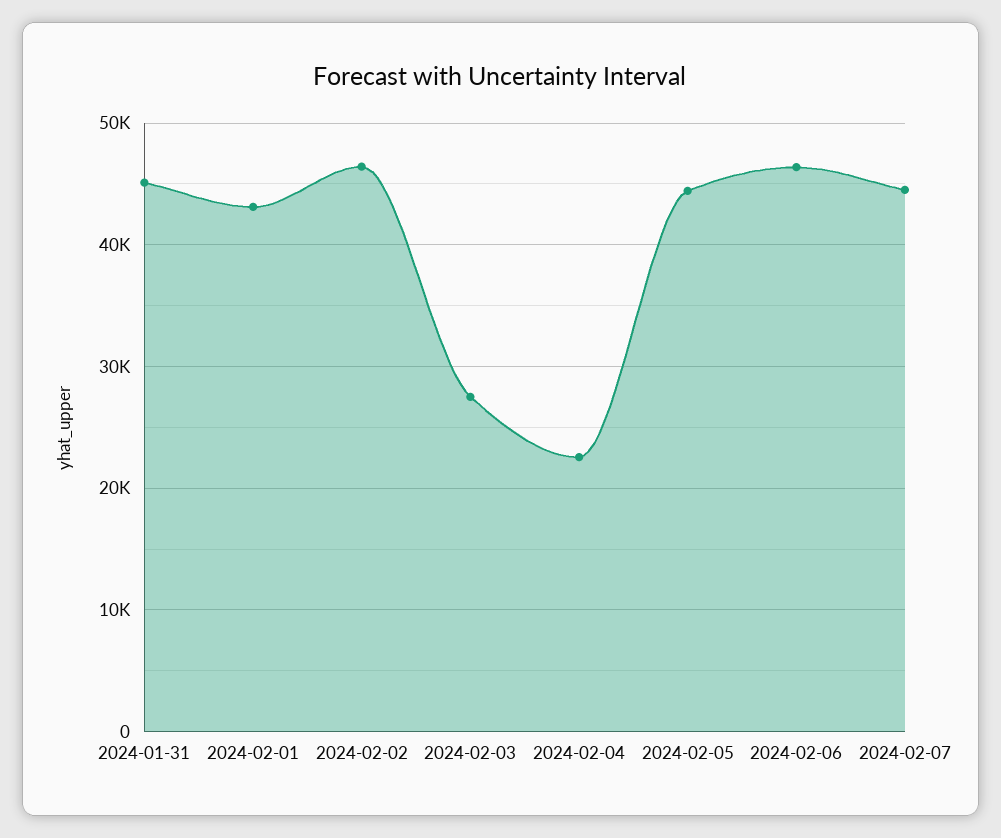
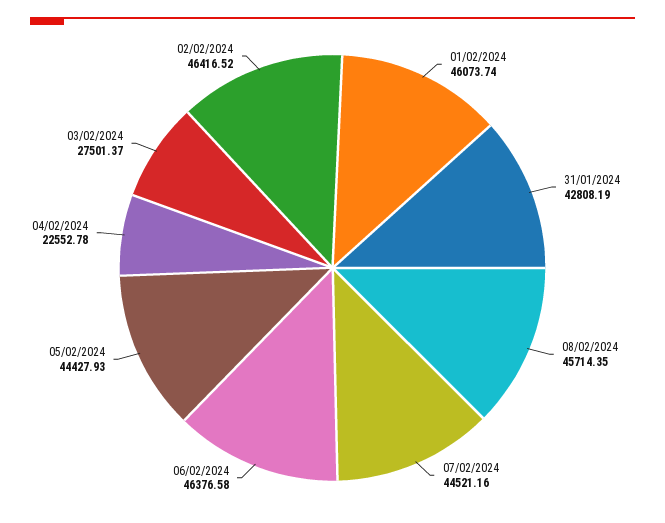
2024-01-31: 45000 -> 42808.19
2024-02-01: 43000 -> 46073.74
08/02/2024: none -> 45714.35

